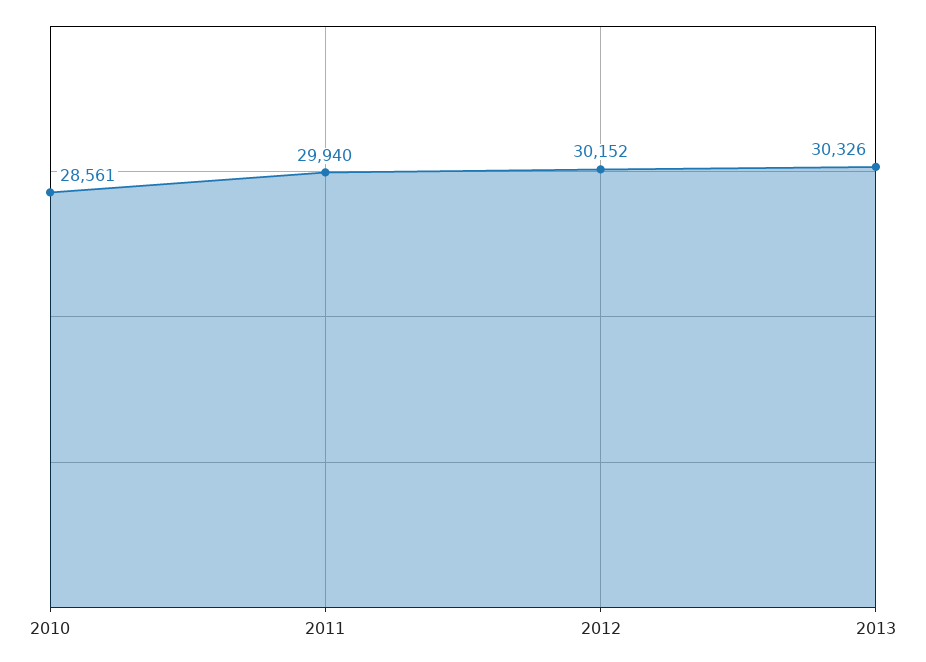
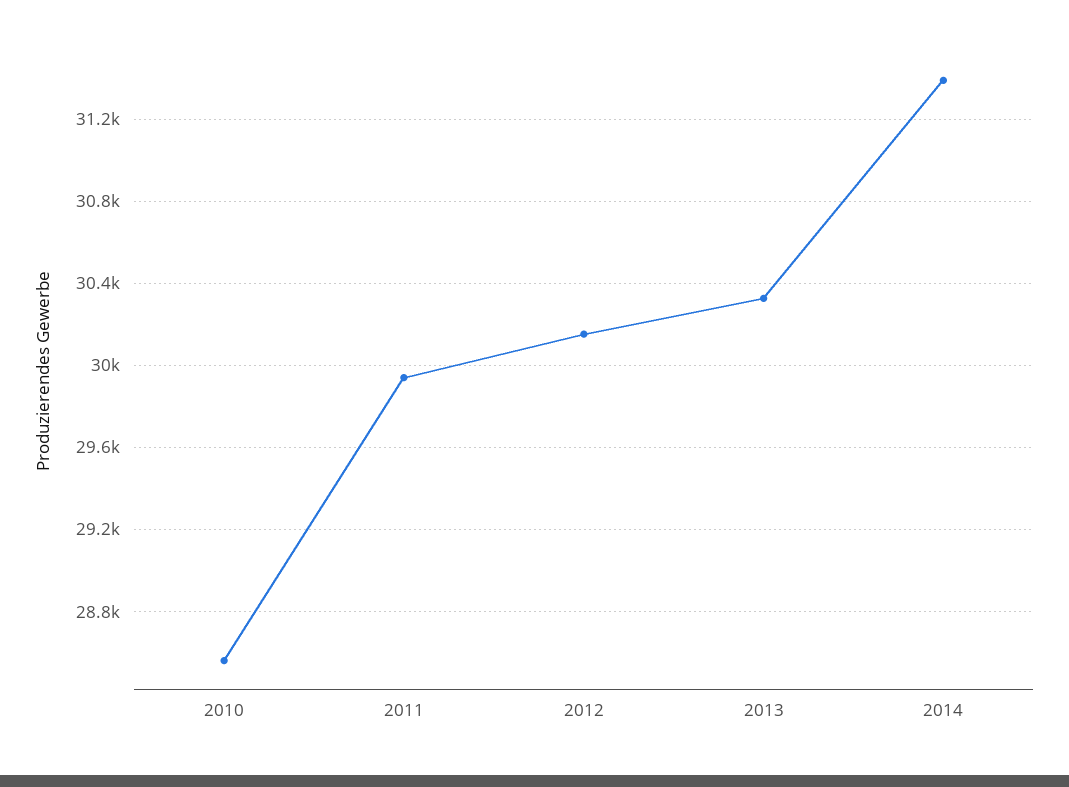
2014: none -> 31400

